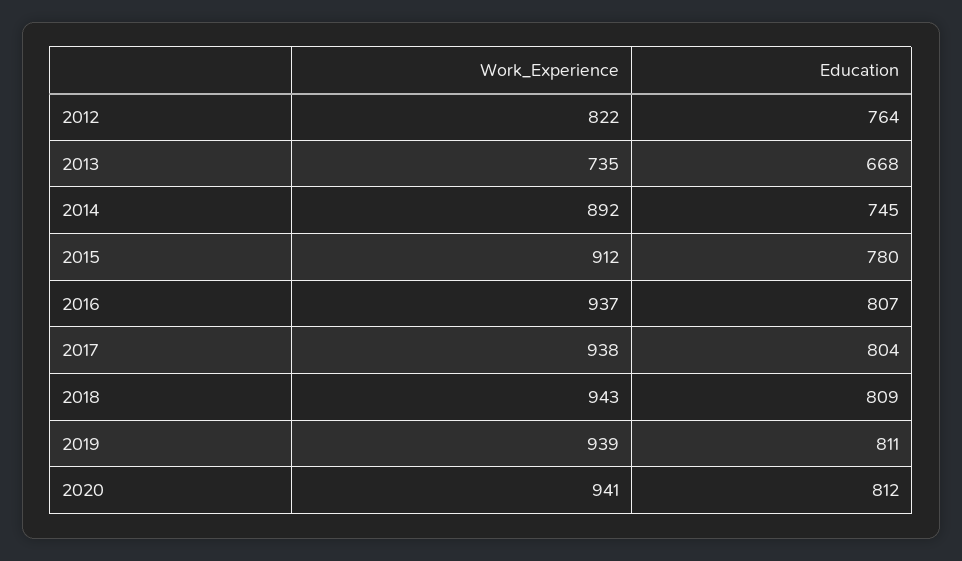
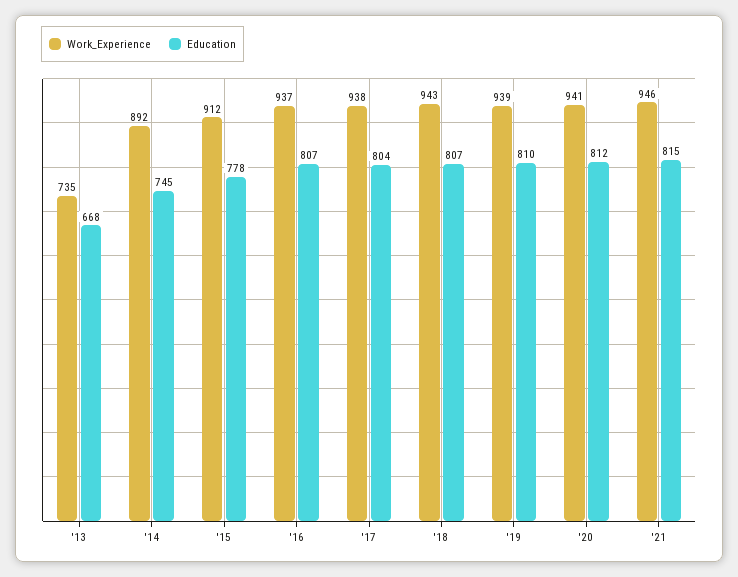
Work_Experience, 2012: 822 -> none
Education, 2012: 764 -> none
Education, 2015: 780 -> 778
Education, 2018: 809 -> 807
Education, 2019: 811 -> 810
Work_Experience, '21: none -> 946
Education, '21: none -> 815

